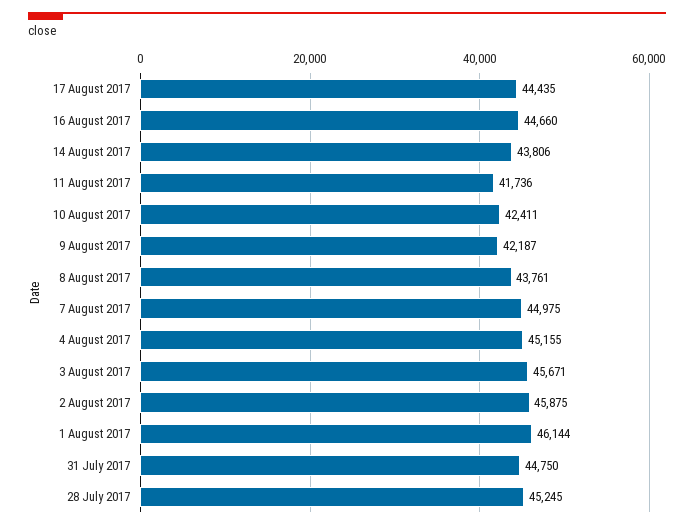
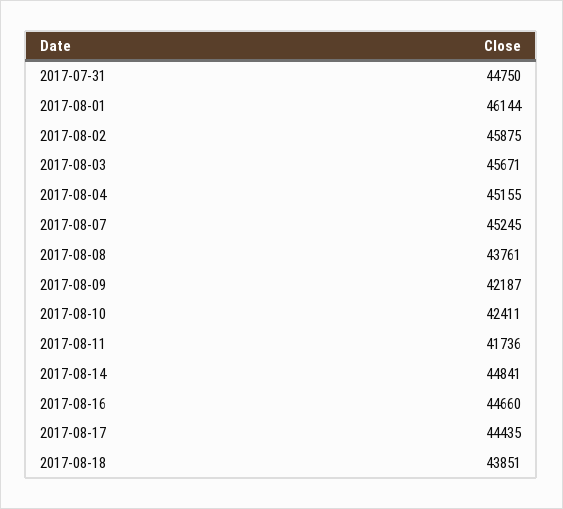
14 August 2017: 43806 -> 44841
7 August 2017: 44975 -> 45245
28 July 2017: 45245 -> none
2017-08-18: none -> 43851

